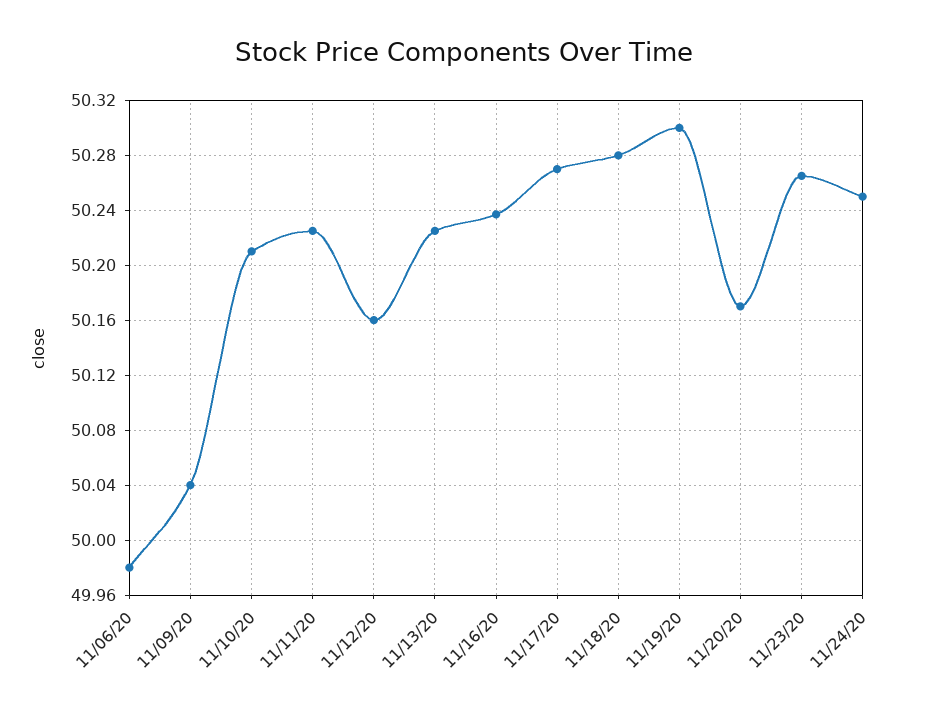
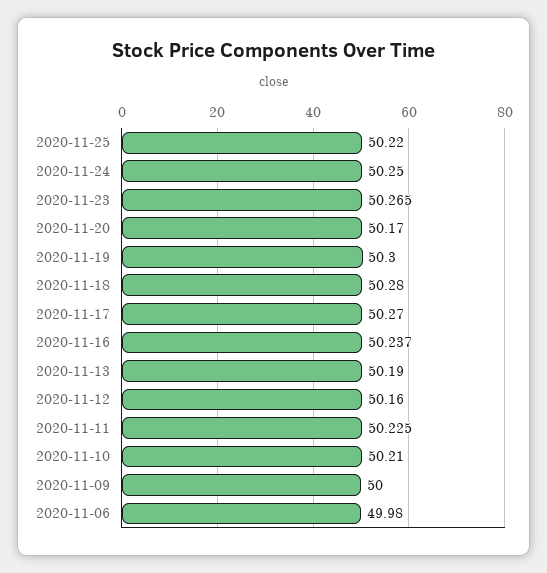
11/09/20: 50.04 -> 50
11/13/20: 50.225 -> 50.19
2020-11-25: none -> 50.22

